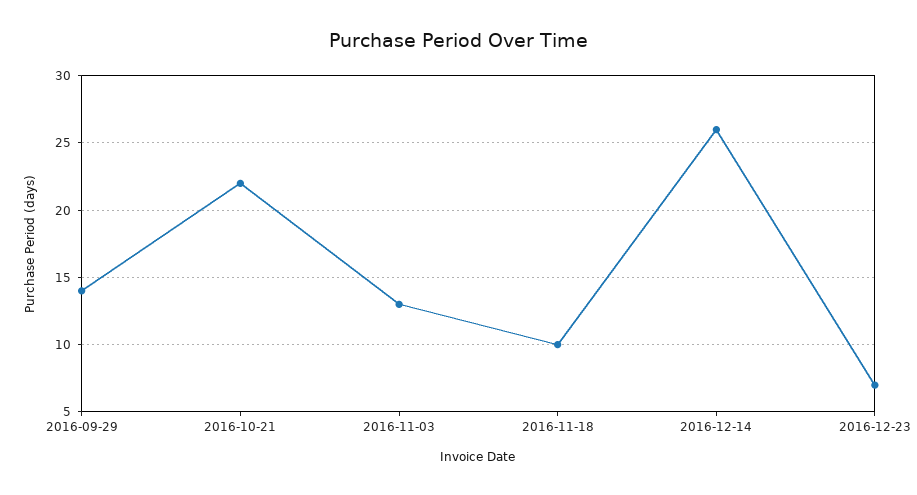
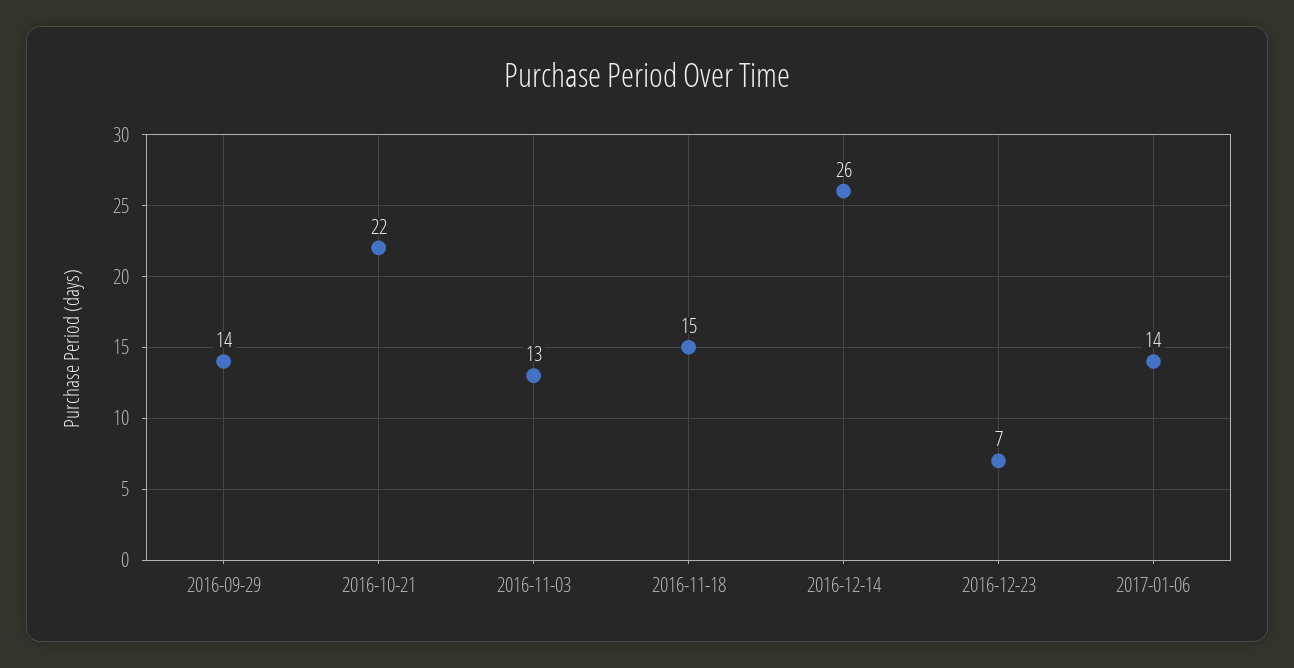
2016-11-18: 10 -> 15
2017-01-06: none -> 14

